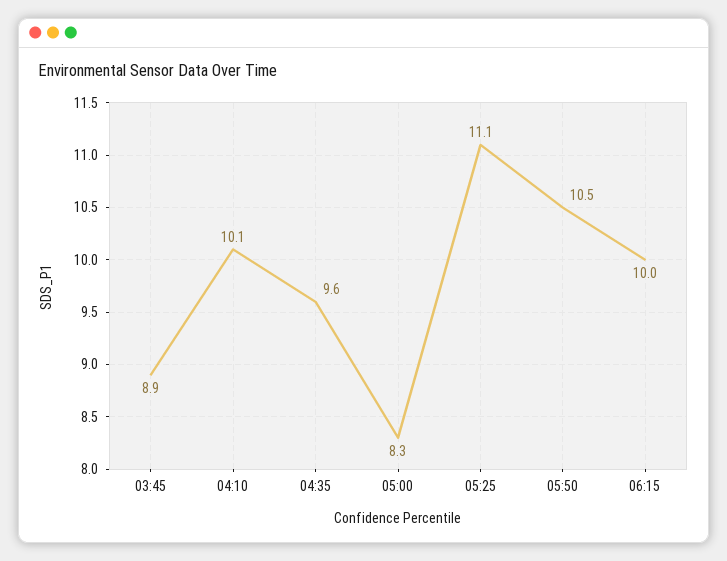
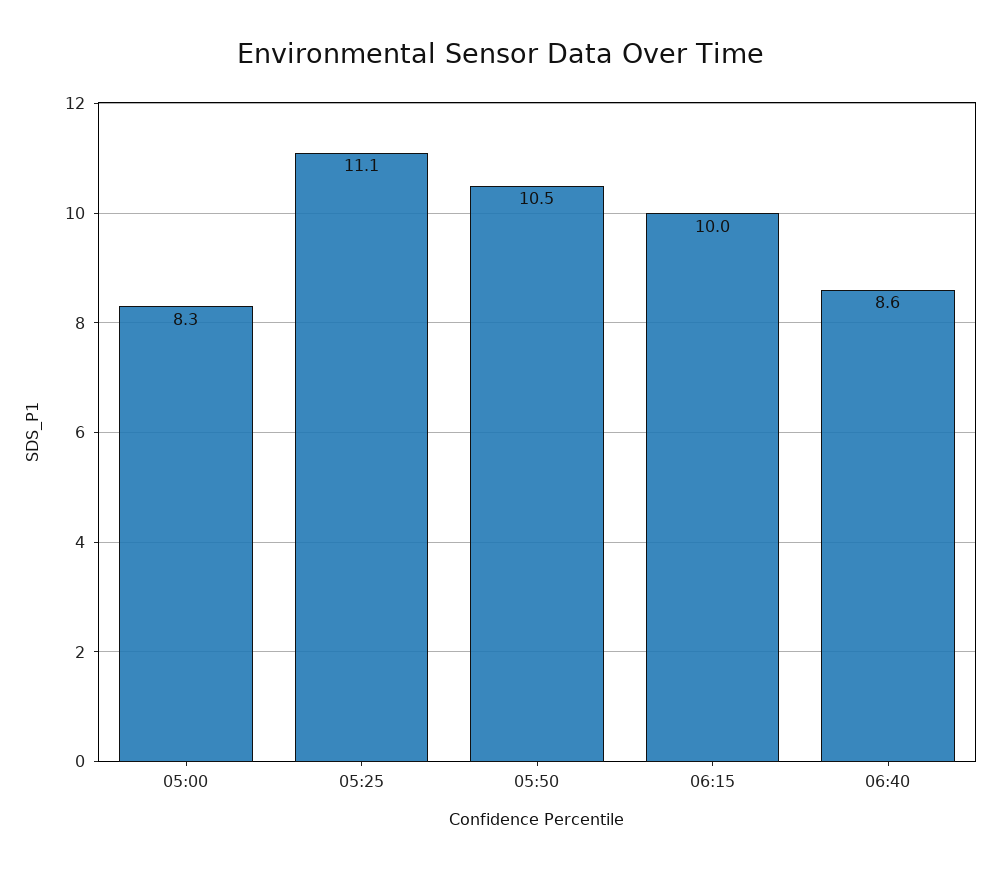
03:45: 8.9 -> none
04:10: 10.1 -> none
04:35: 9.6 -> none
06:40: none -> 8.6

